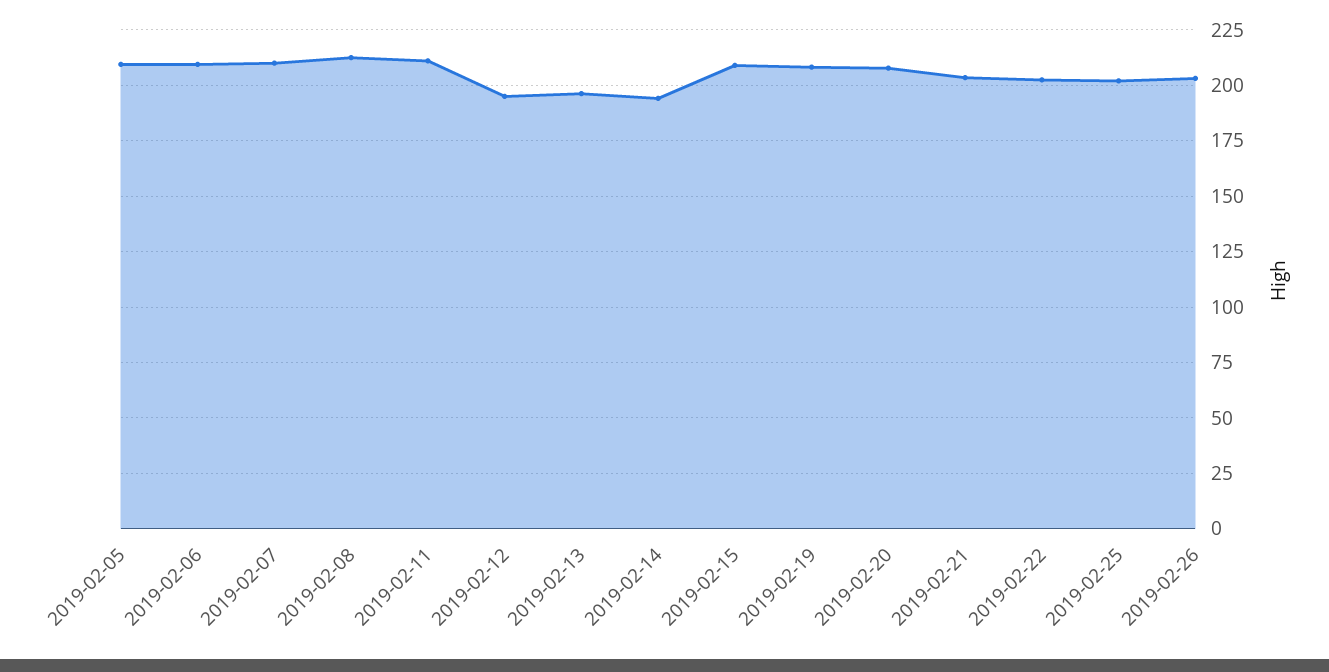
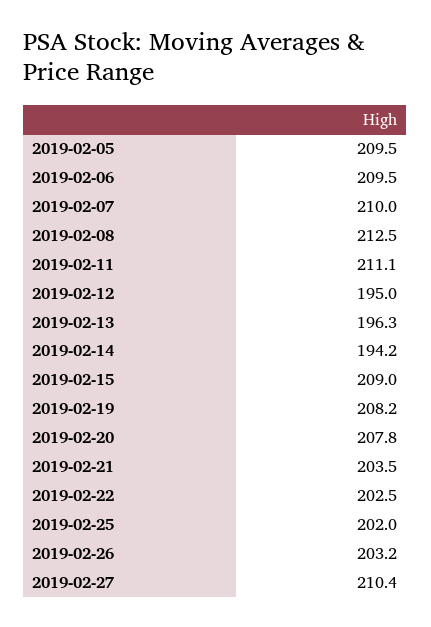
2019-02-27: none -> 210.4

